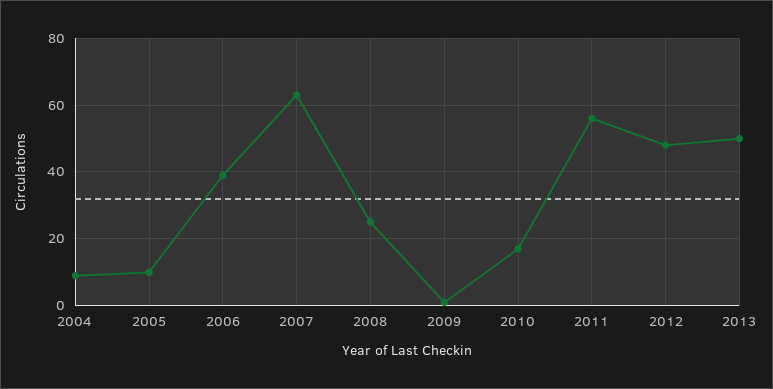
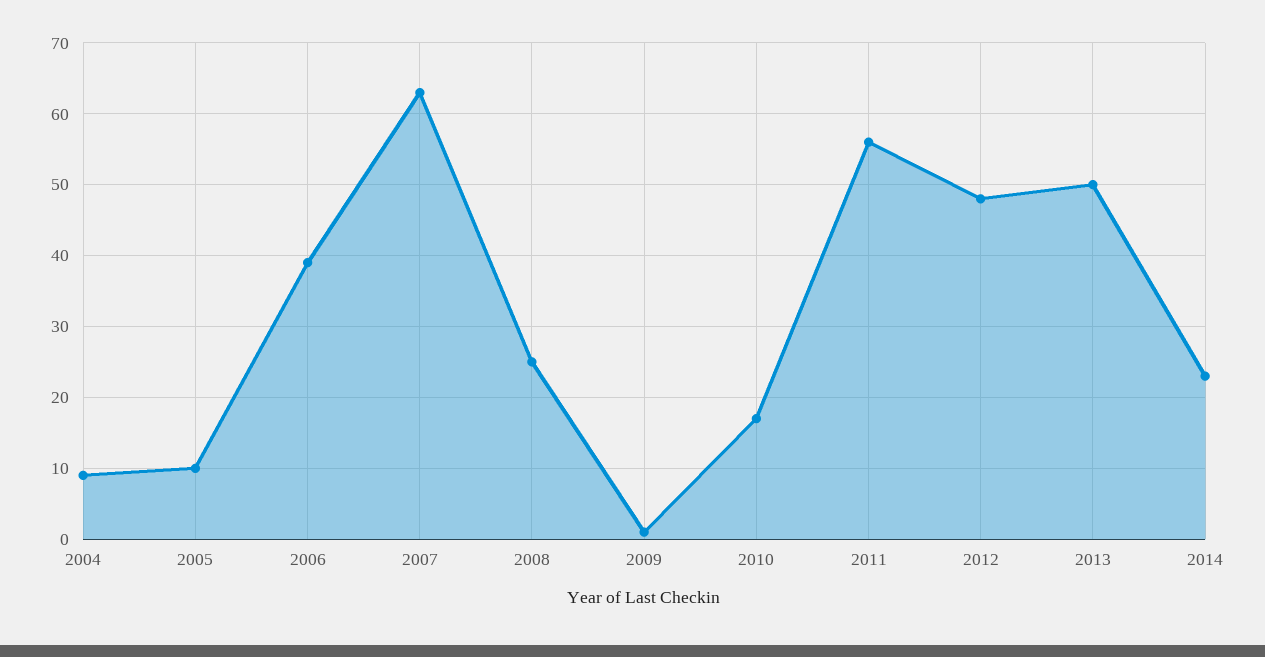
2014: none -> 23

